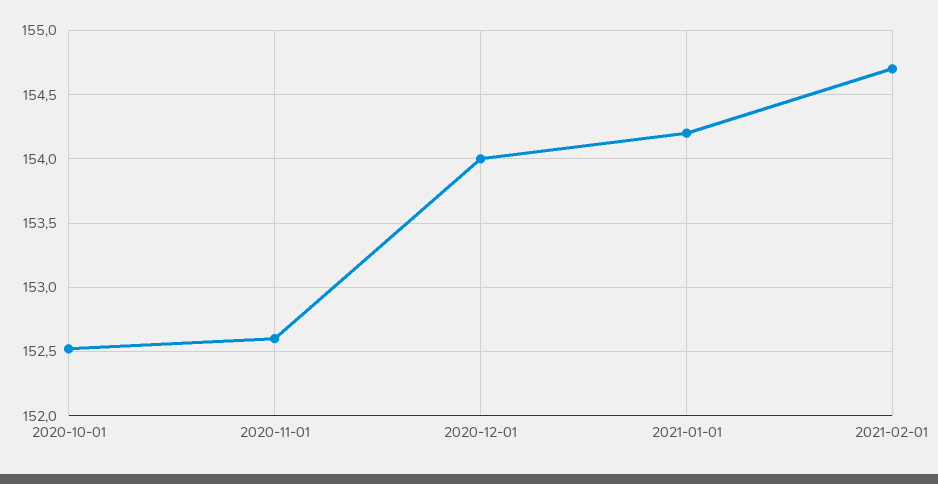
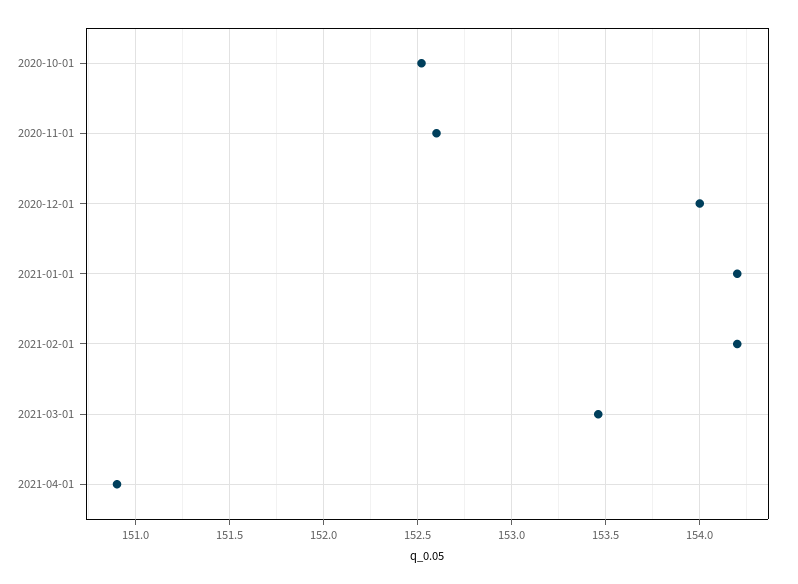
2021-02-01: 154.7 -> 154.2
2021-03-01: none -> 153.45
2021-04-01: none -> 150.9

